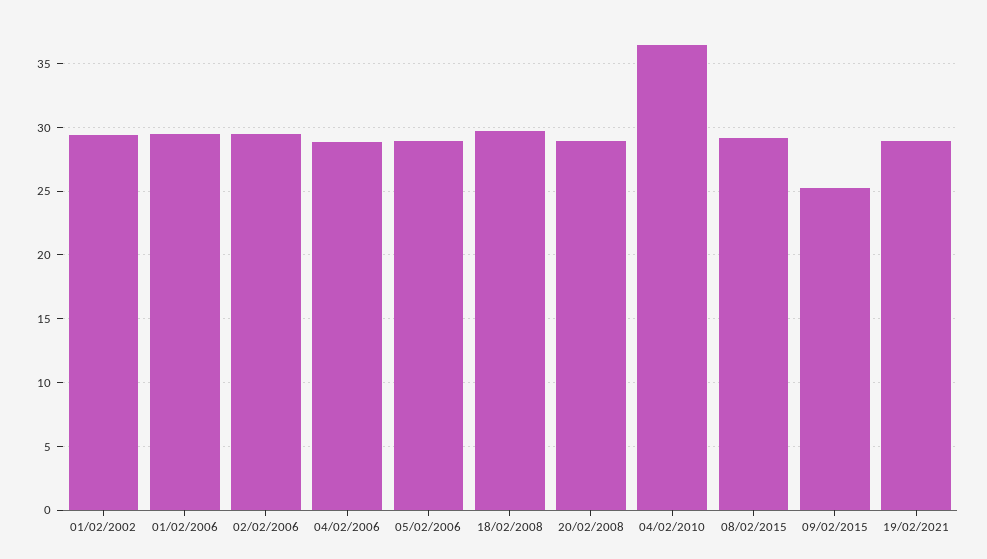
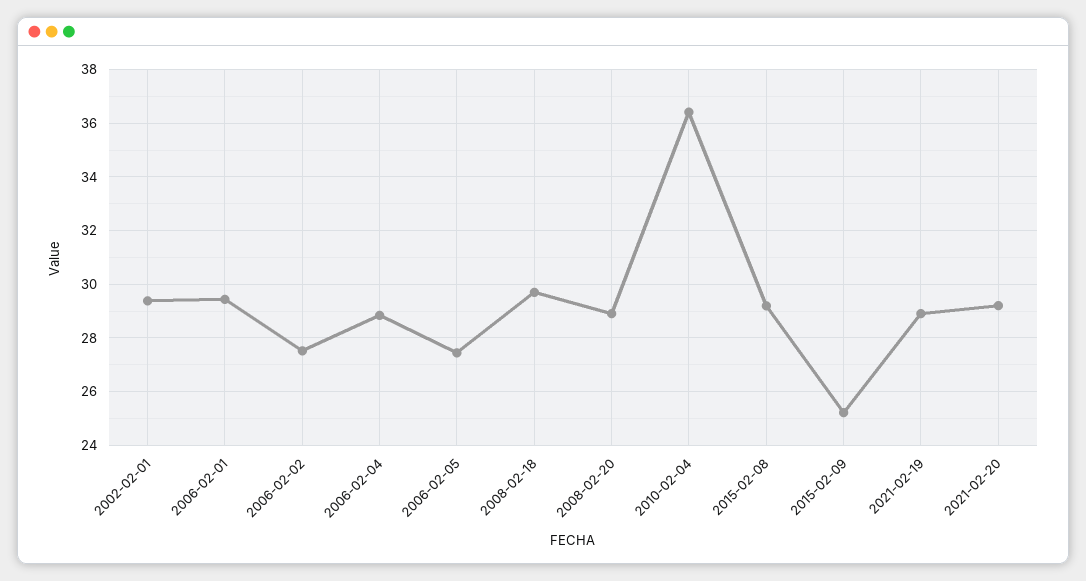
02/02/2006: 29.5 -> 27.5
05/02/2006: 29 -> 27.5
2021-02-20: none -> 29.25

